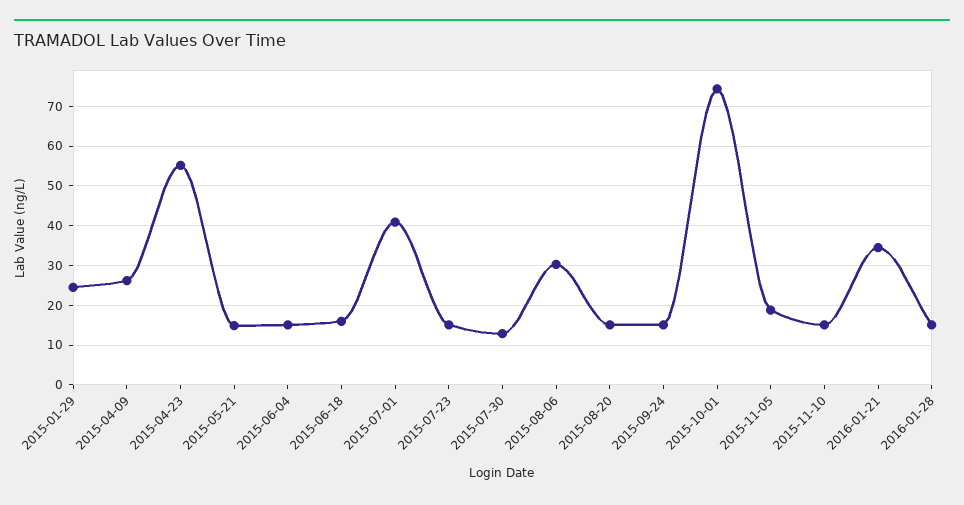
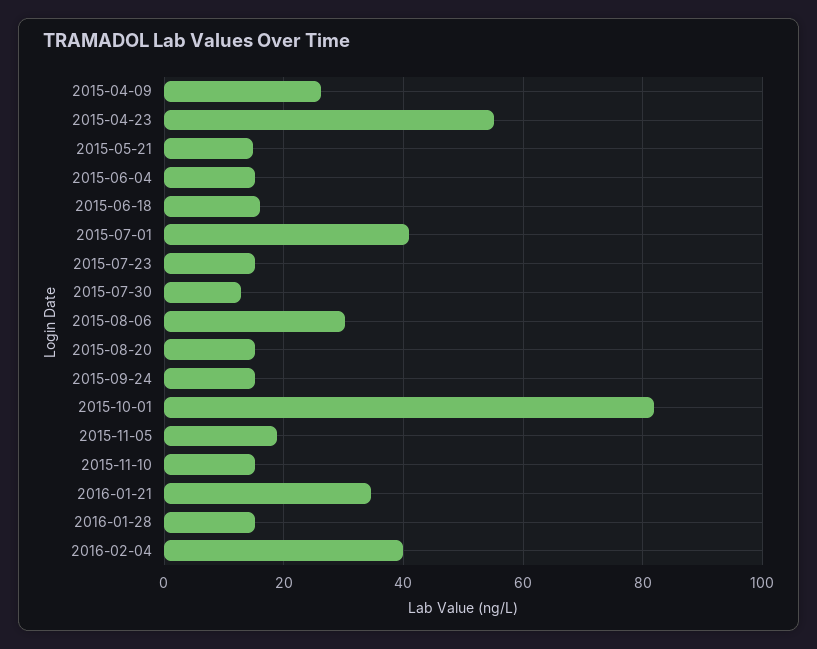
2015-01-29: 24 -> none
2015-10-01: 74 -> 82
2016-02-04: none -> 40

